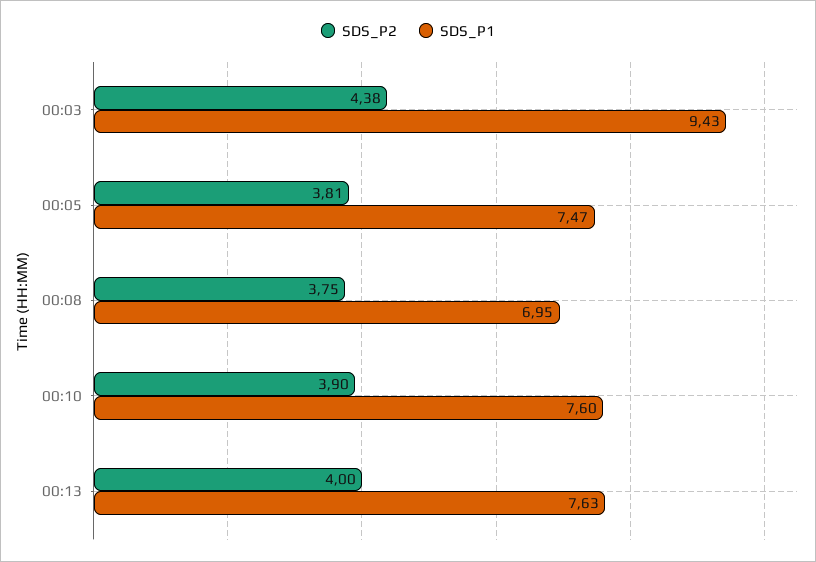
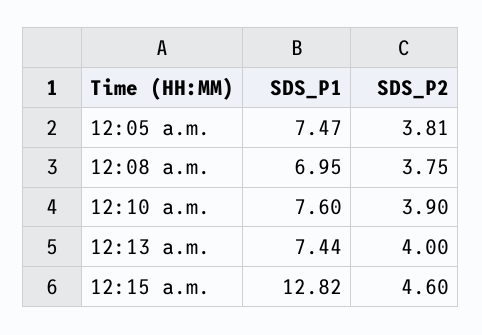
SDS_P2, 00:03: 4.38 -> none
SDS_P1, 00:03: 9.43 -> none
SDS_P1, 00:13: 7.63 -> 7.44
SDS_P1, 12:15 a.m.: none -> 12.82
SDS_P2, 12:15 a.m.: none -> 4.6

